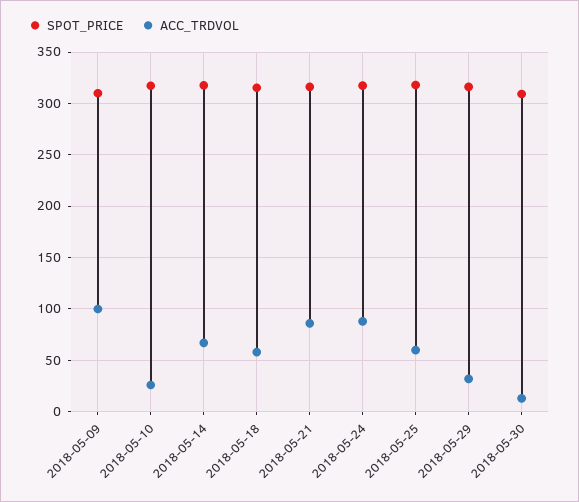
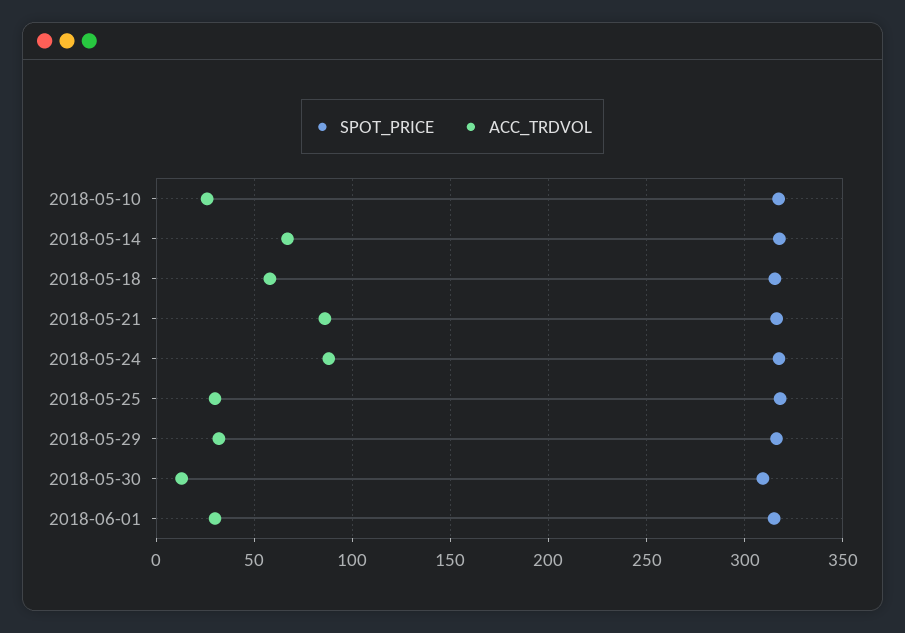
SPOT_PRICE, 2018-05-09: 310 -> none
ACC_TRDVOL, 2018-05-09: 100 -> none
ACC_TRDVOL, 2018-05-25: 60 -> 30
SPOT_PRICE, 2018-06-01: none -> 315
ACC_TRDVOL, 2018-06-01: none -> 30

